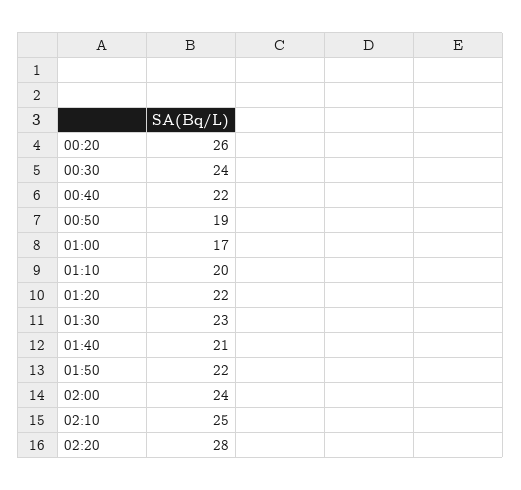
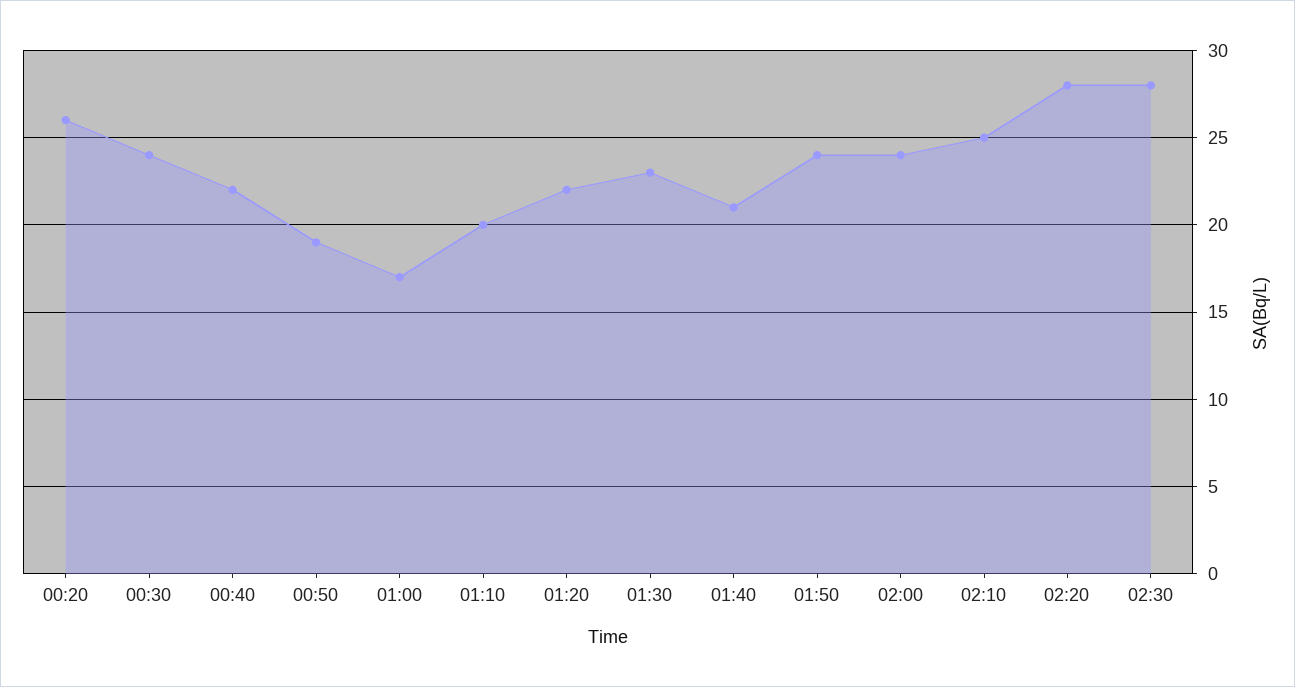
01:50: 22 -> 24
02:30: none -> 28

